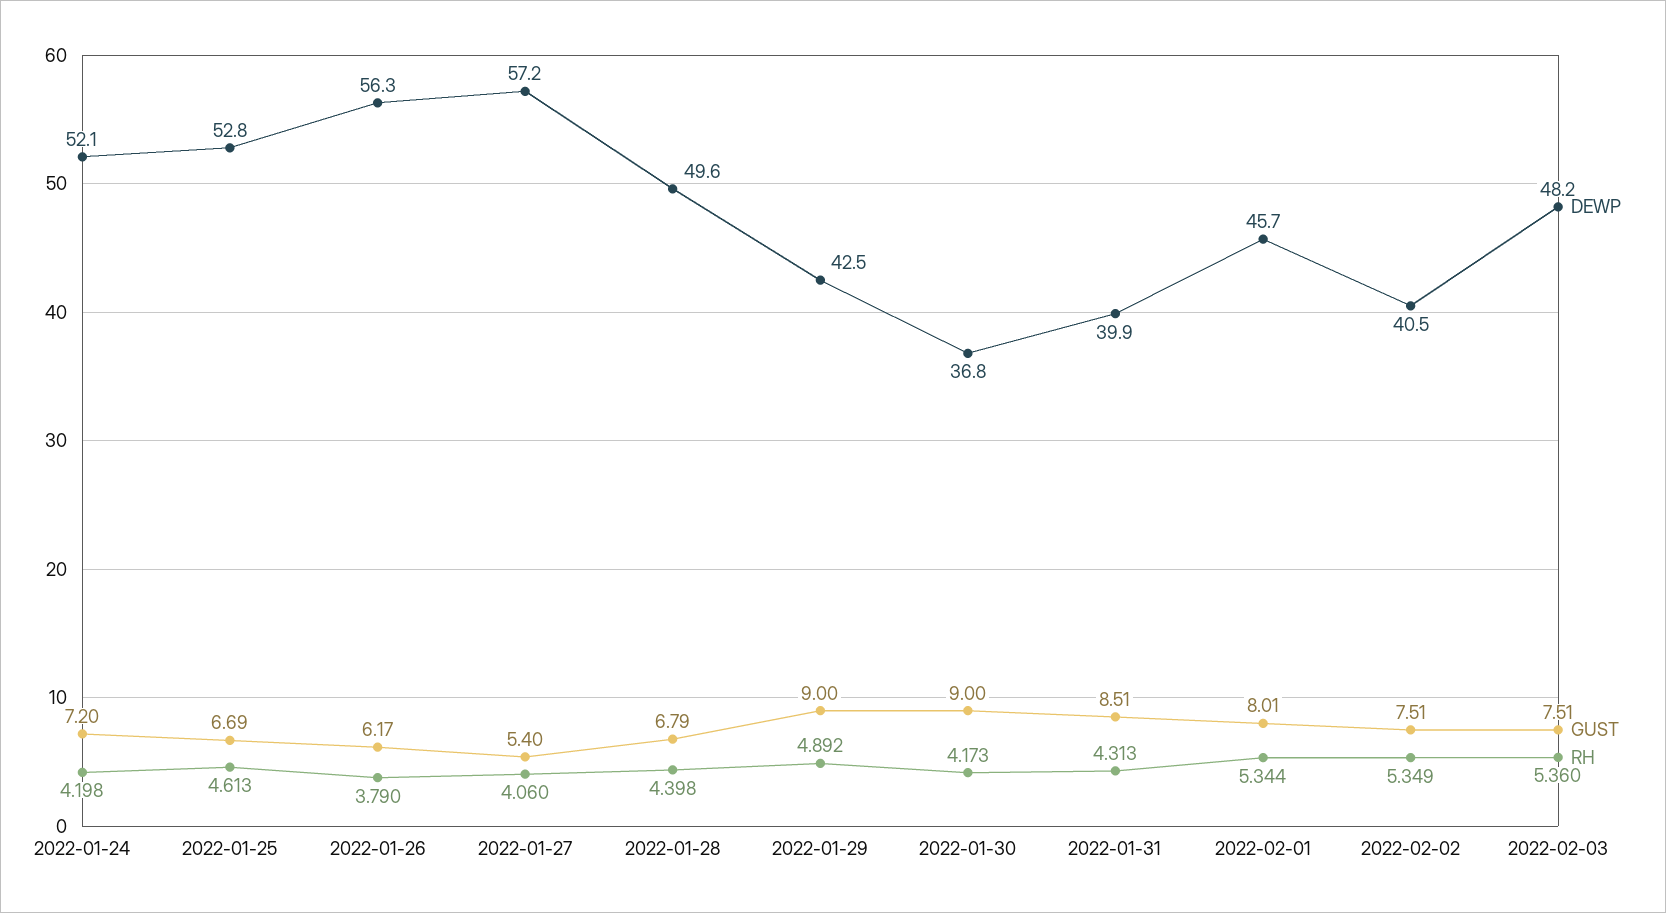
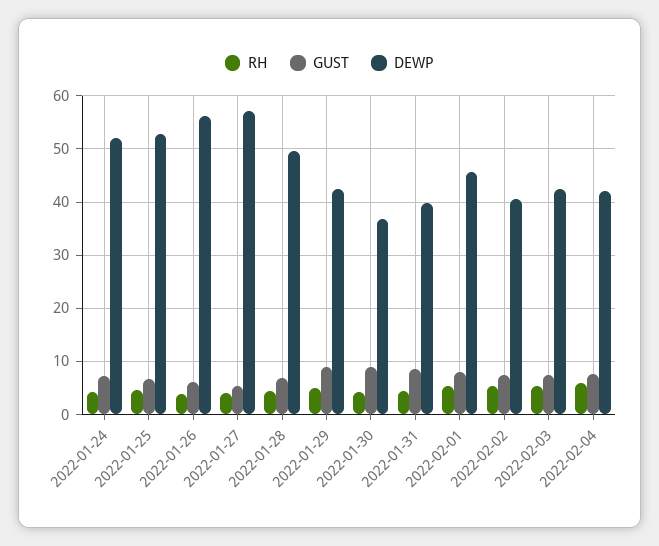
DEWP, 2022-02-03: 48.2 -> 42
RH, 2022-02-04: none -> 6
GUST, 2022-02-04: none -> 8
DEWP, 2022-02-04: none -> 42

